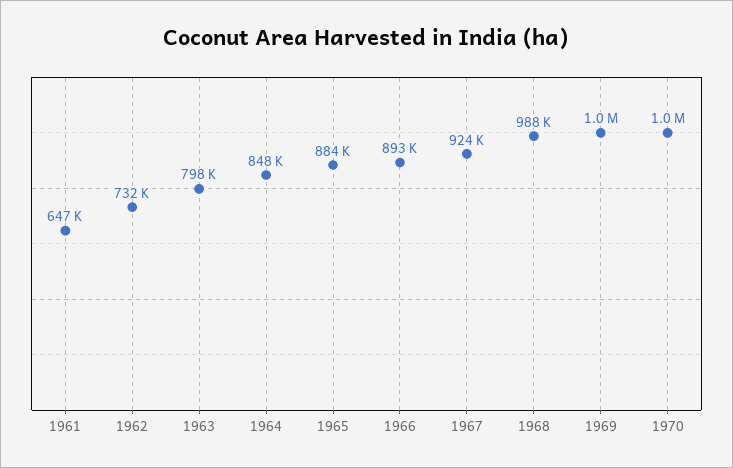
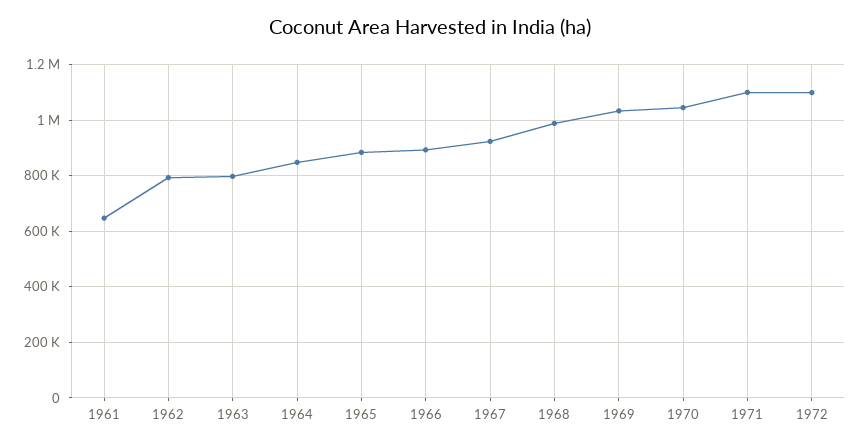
1962: 732000 -> 800000
1971: none -> 1100000
1972: none -> 1100000

